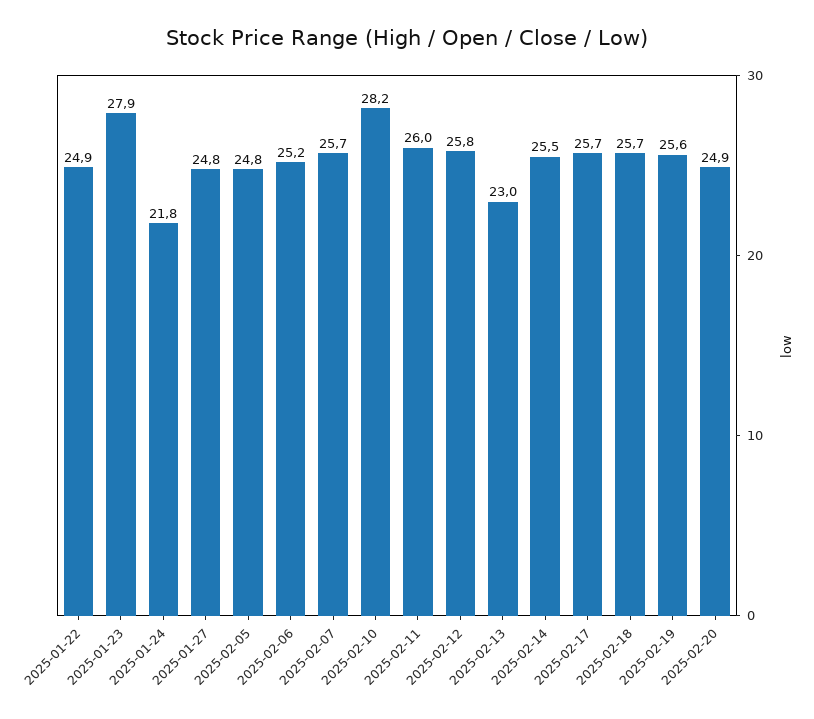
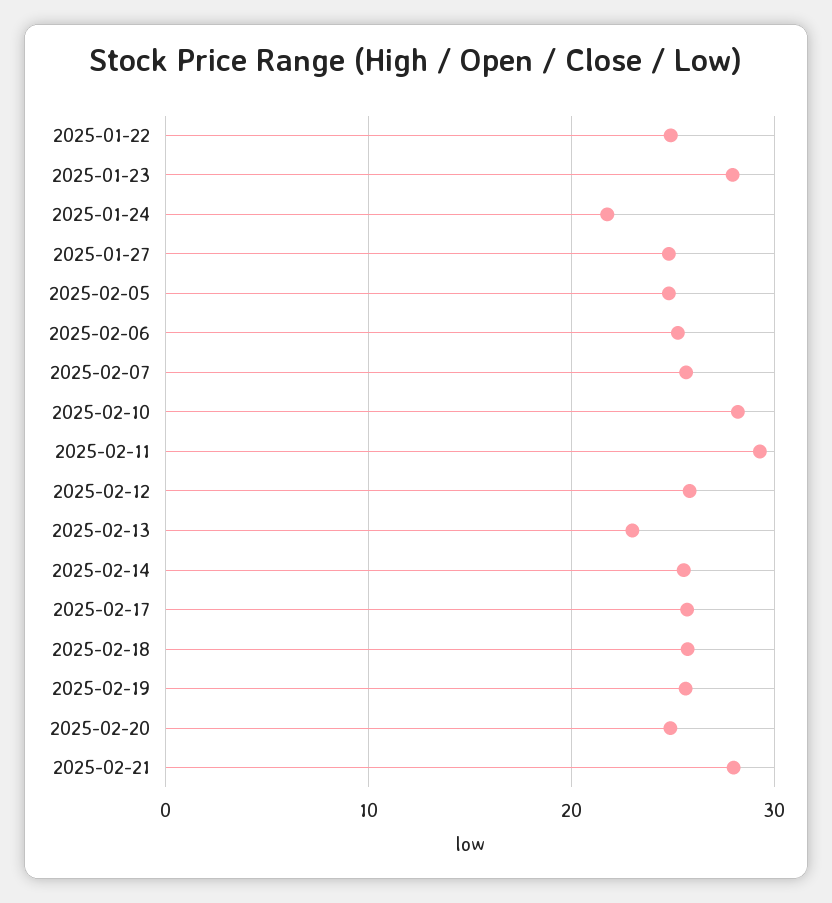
2025-02-11: 26 -> 29
2025-02-21: none -> 28

